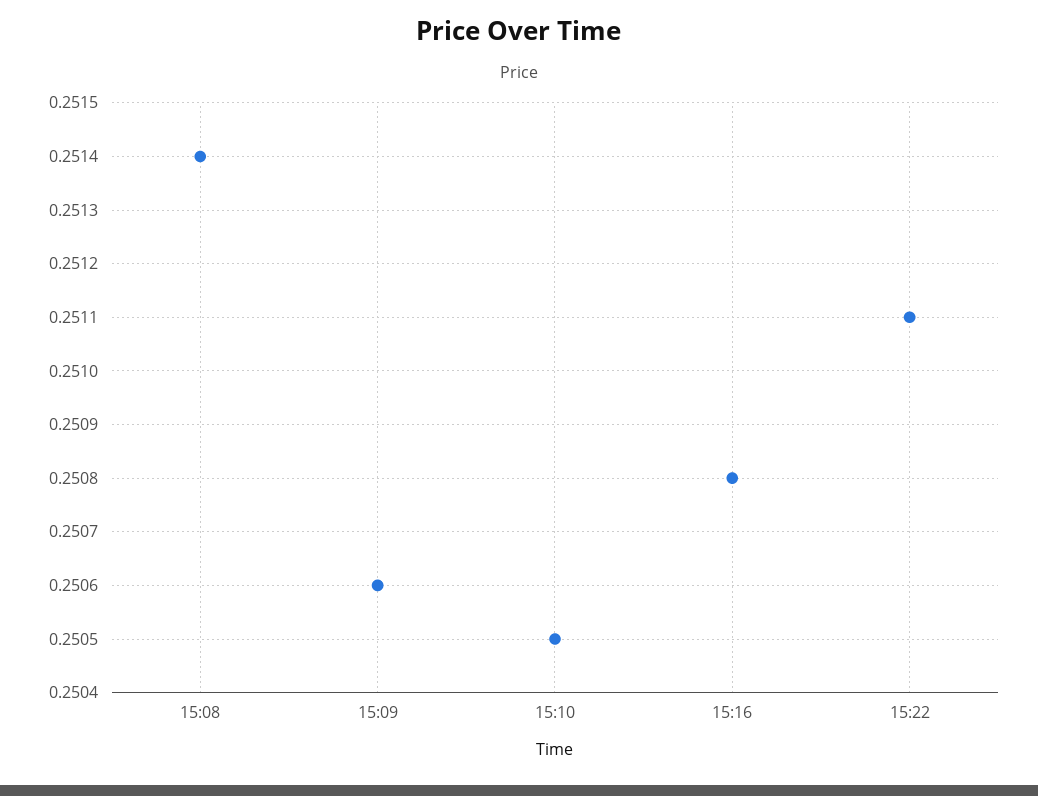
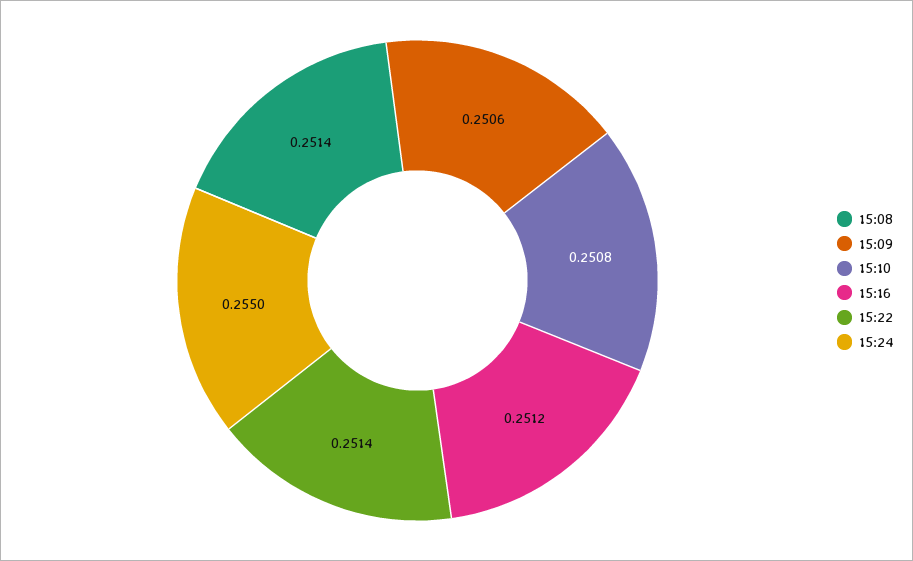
15:10: 0.2505 -> 0.2508
15:16: 0.2508 -> 0.2512
15:22: 0.2511 -> 0.2514
15:24: none -> 0.255

